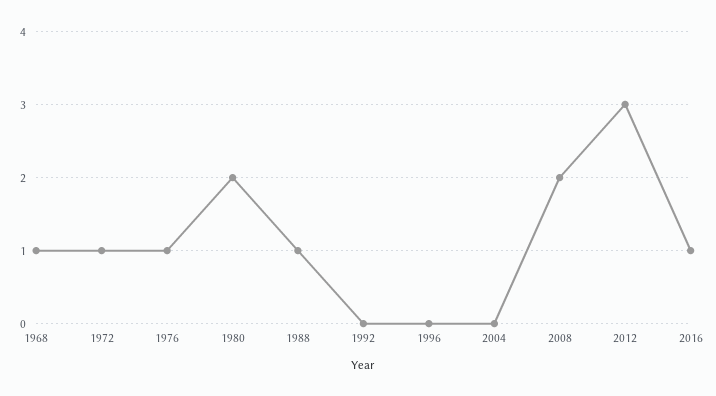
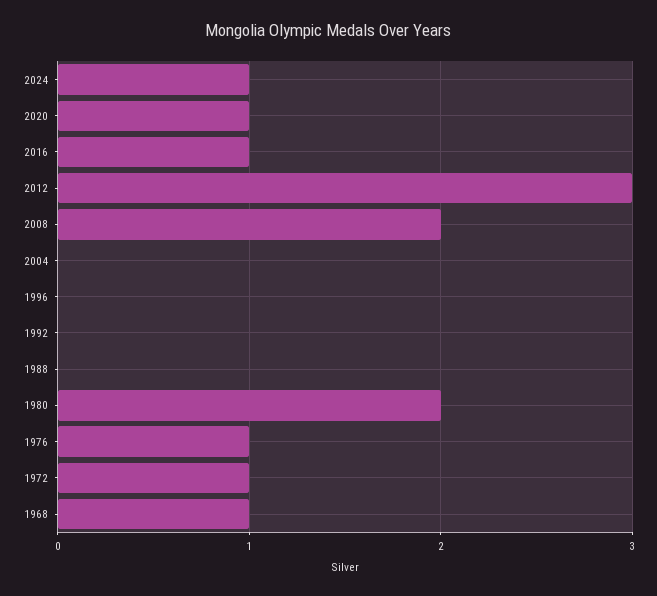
1988: 1 -> 0
2024: none -> 1
2020: none -> 1

